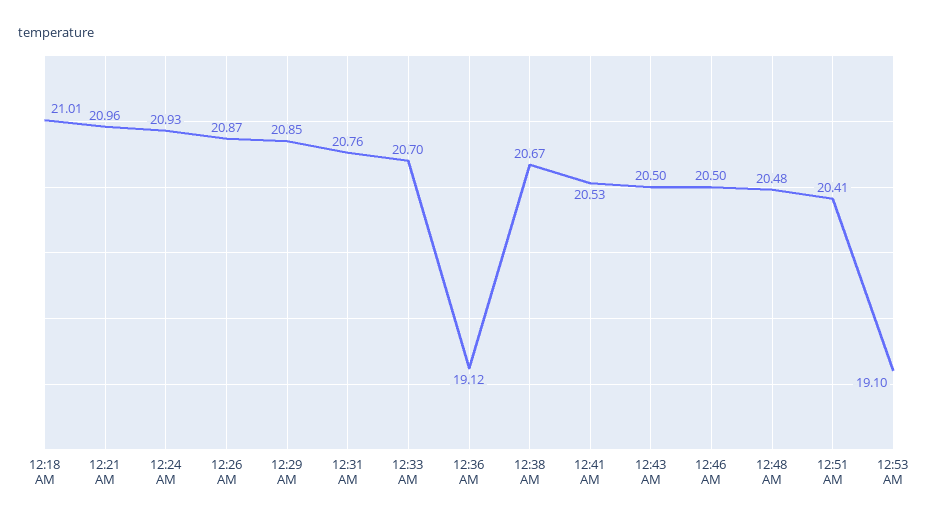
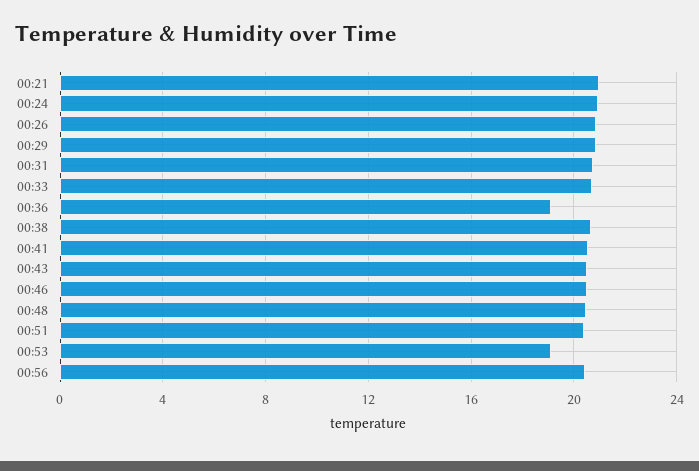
12:18 AM: 21.01 -> none
00:56: none -> 20.5

